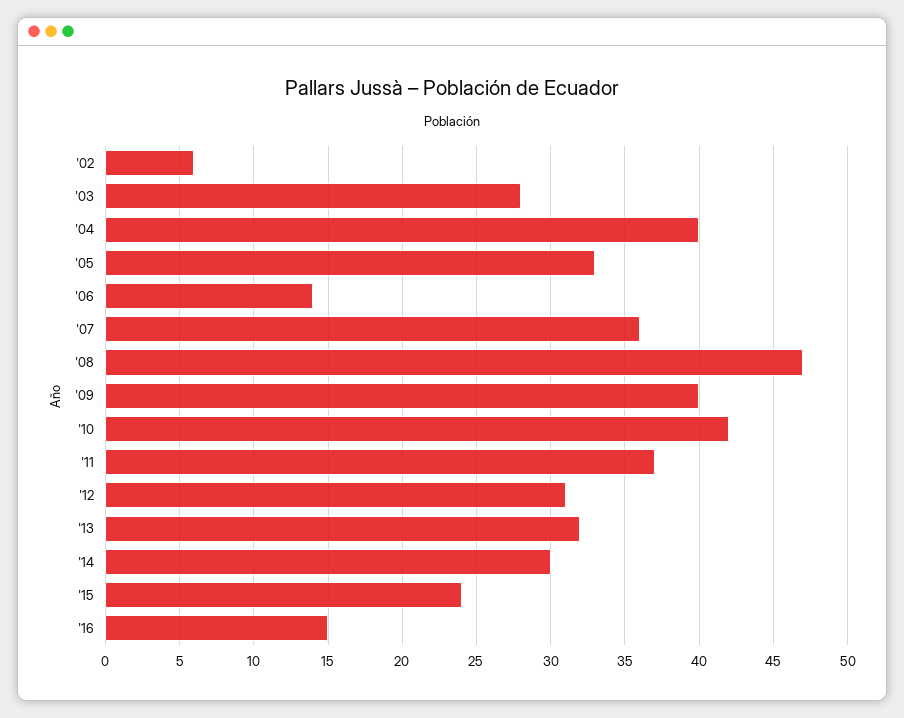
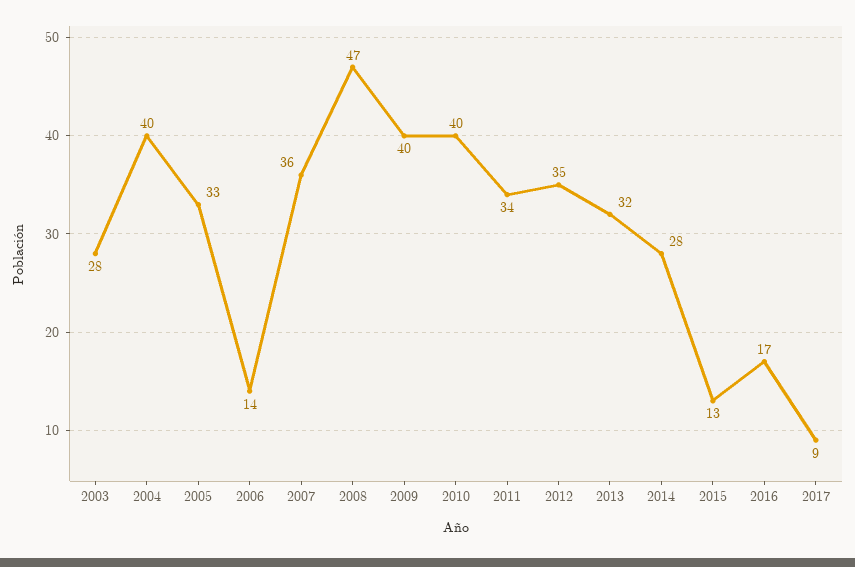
'02: 6 -> none
'10: 42 -> 40
'11: 37 -> 34
'12: 31 -> 35
'14: 30 -> 28
'15: 24 -> 13
'16: 15 -> 17
2017: none -> 9

